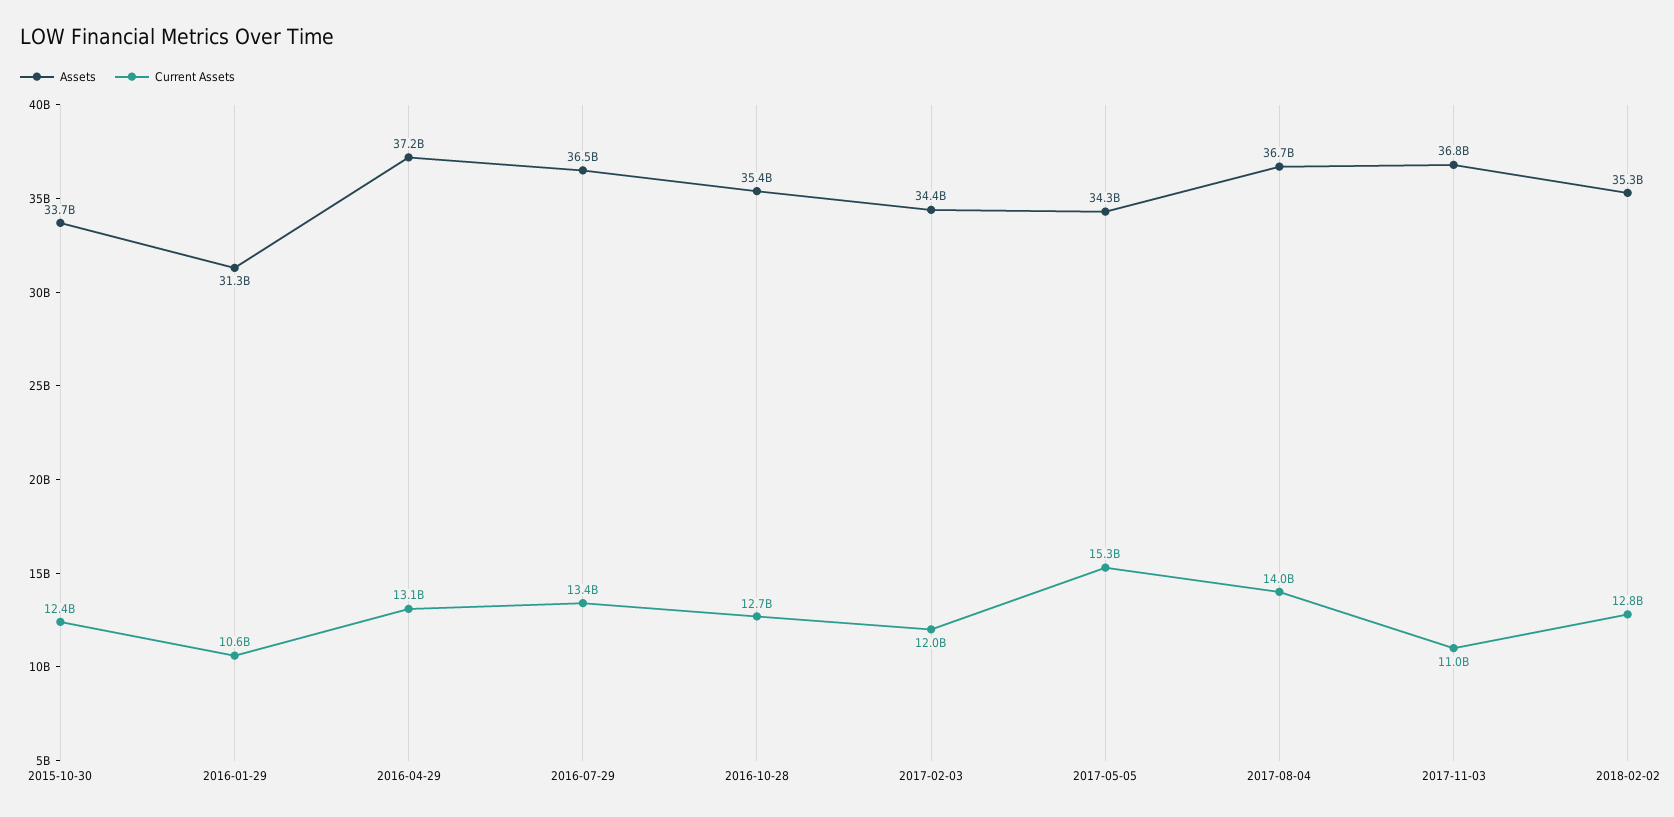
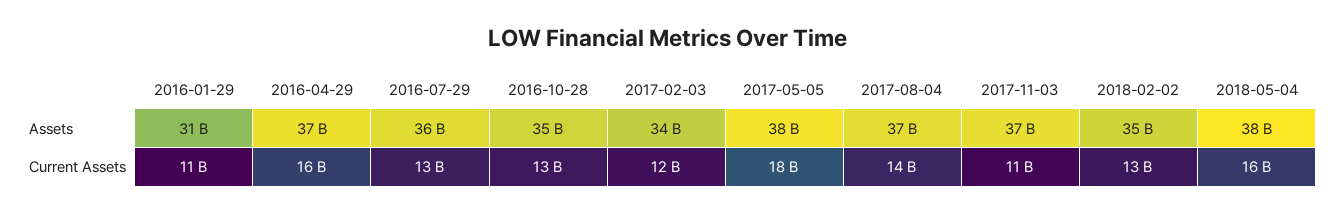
Assets, 2015-10-30: 33700000000 -> none
Current Assets, 2015-10-30: 12400000000 -> none
Current Assets, 2016-04-29: 13100000000 -> 16000000000
Assets, 2017-05-05: 34300000000 -> 38000000000
Current Assets, 2017-05-05: 15300000000 -> 18000000000
Assets, 2018-05-04: none -> 38000000000
Current Assets, 2018-05-04: none -> 16000000000

